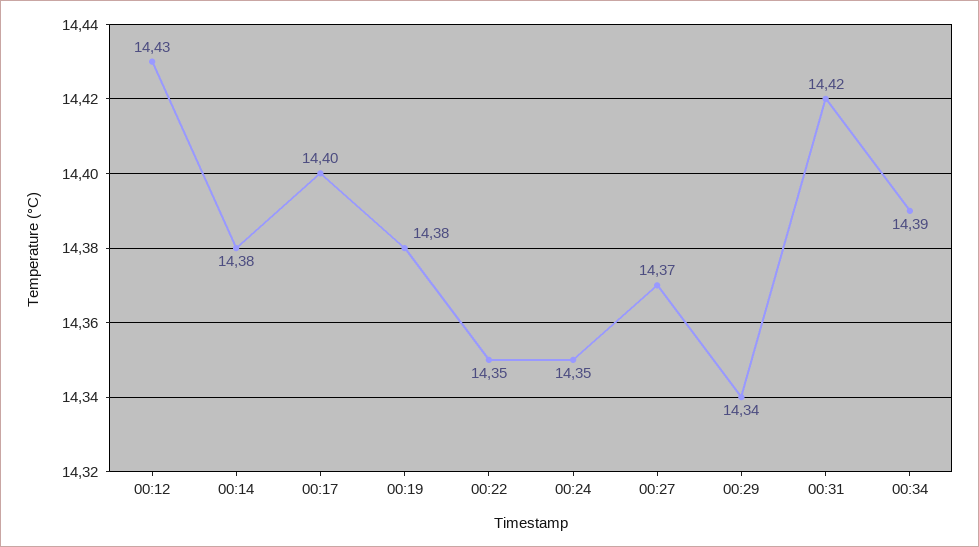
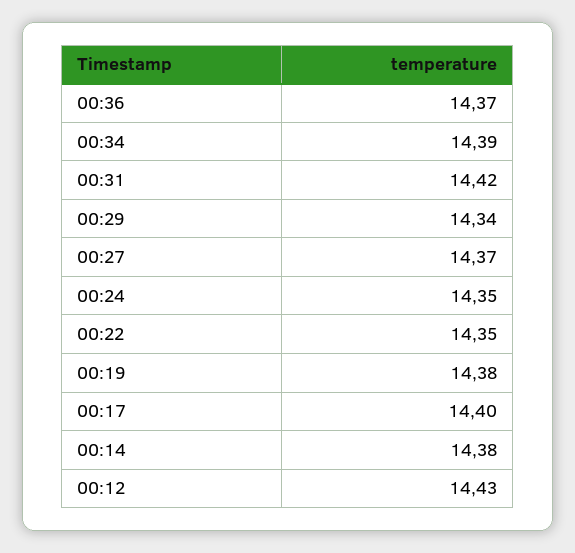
00:36: none -> 14.37

